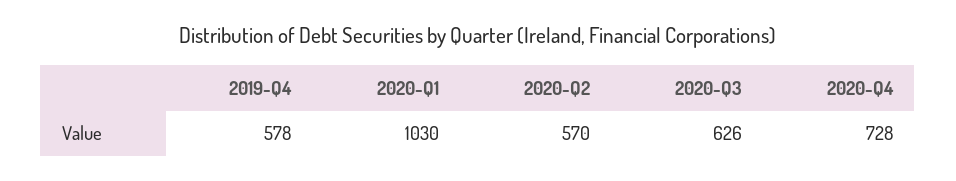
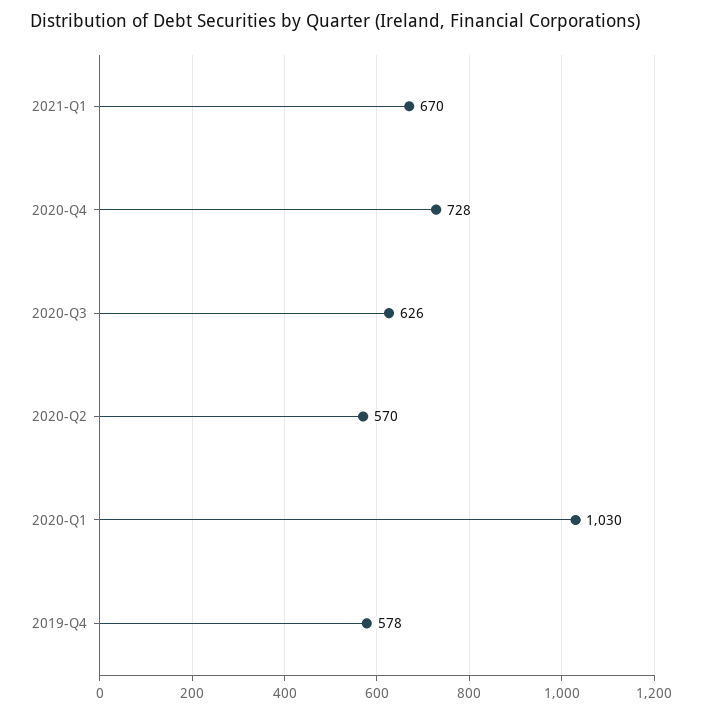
2021-Q1: none -> 670

